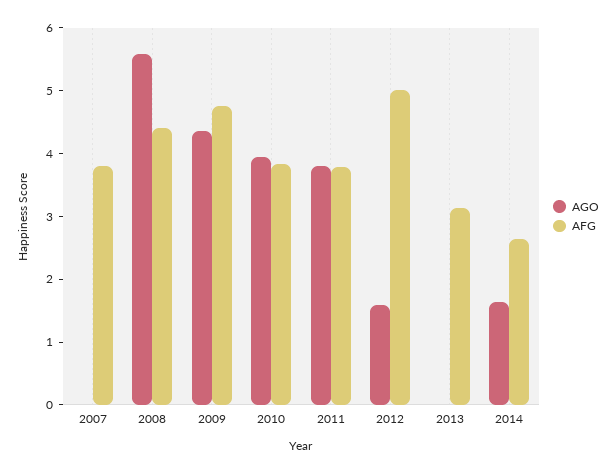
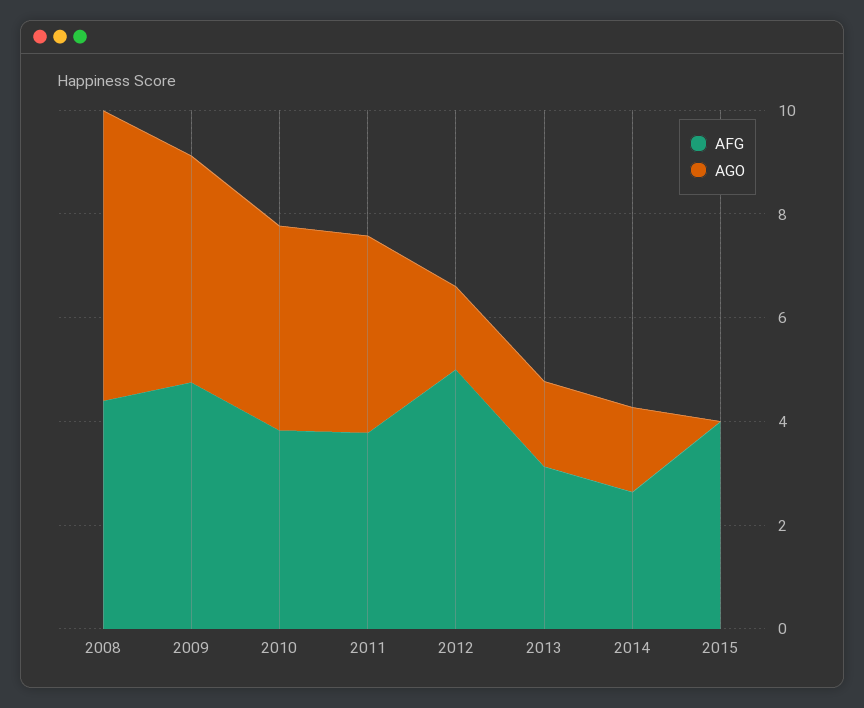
AGO, 2007: 0 -> none
AFG, 2007: 3.8 -> none
AGO, 2013: 0 -> 1.5
AFG, 2015: none -> 4
AGO, 2015: none -> 0

